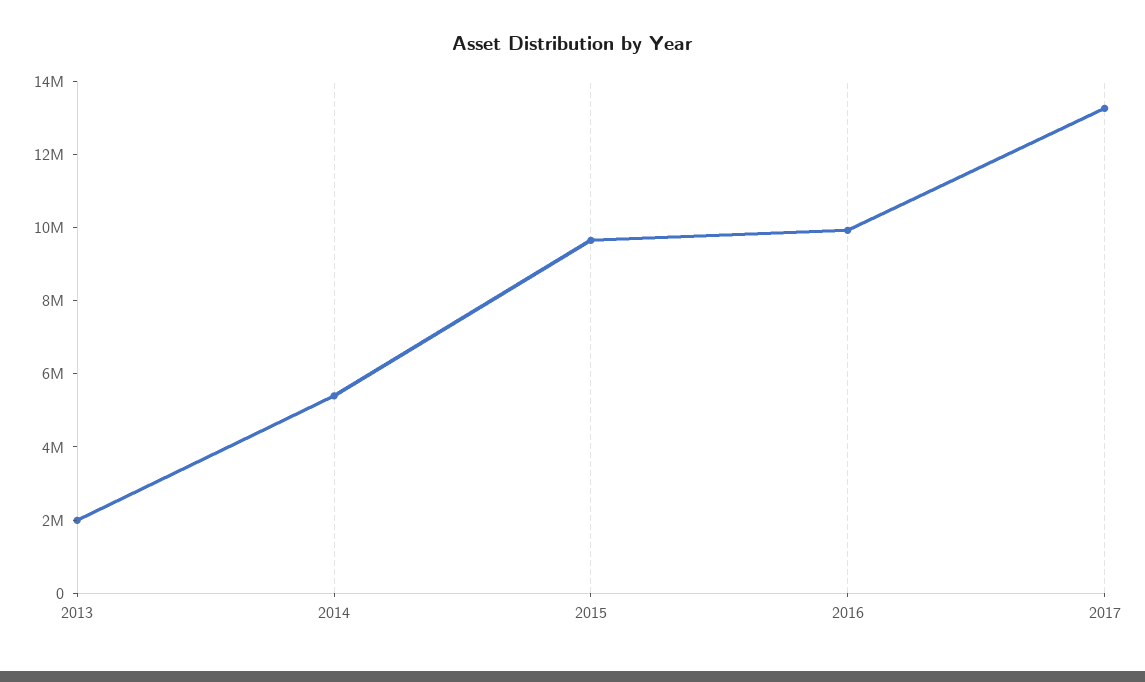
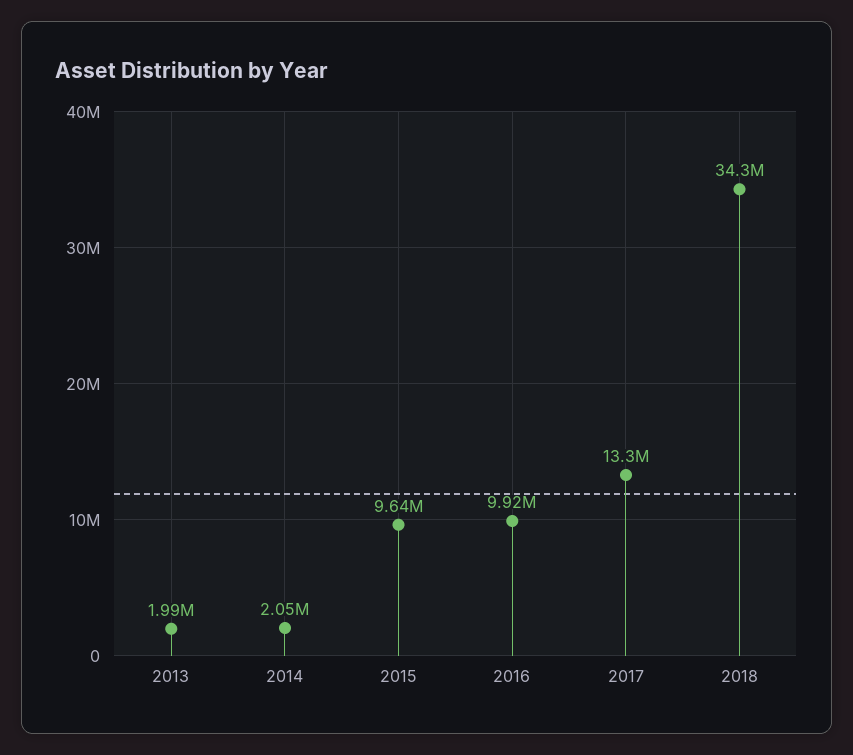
2014: 5500000 -> 2050000
2018: none -> 34300000

